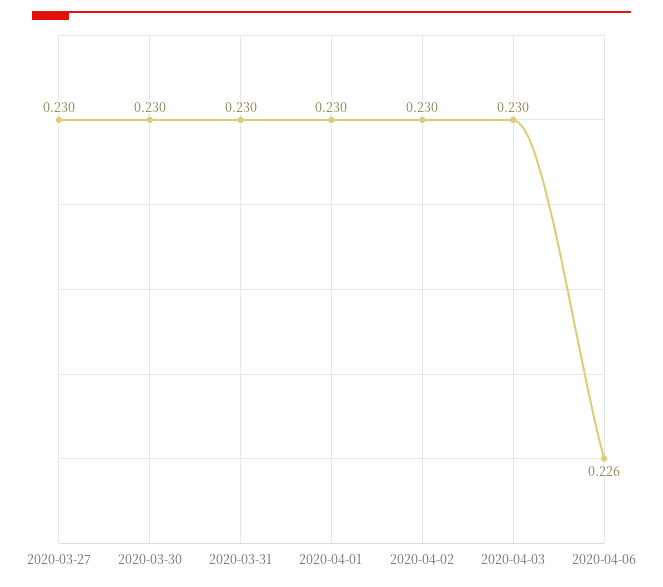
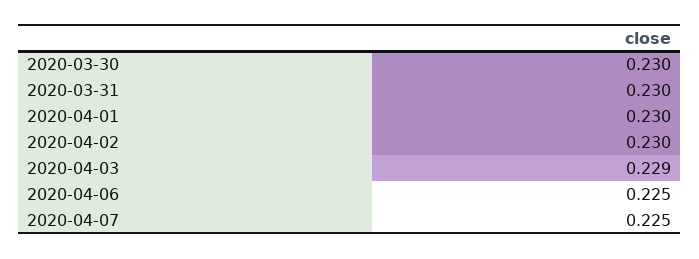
2020-03-27: 0.23 -> none
2020-04-03: 0.23 -> 0.229
2020-04-06: 0.226 -> 0.225
2020-04-07: none -> 0.225

